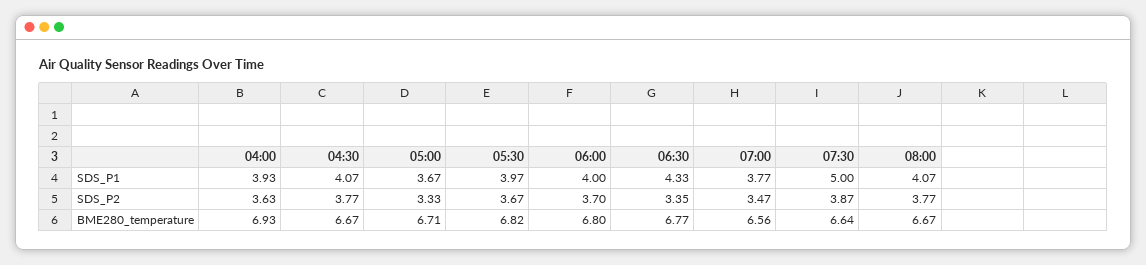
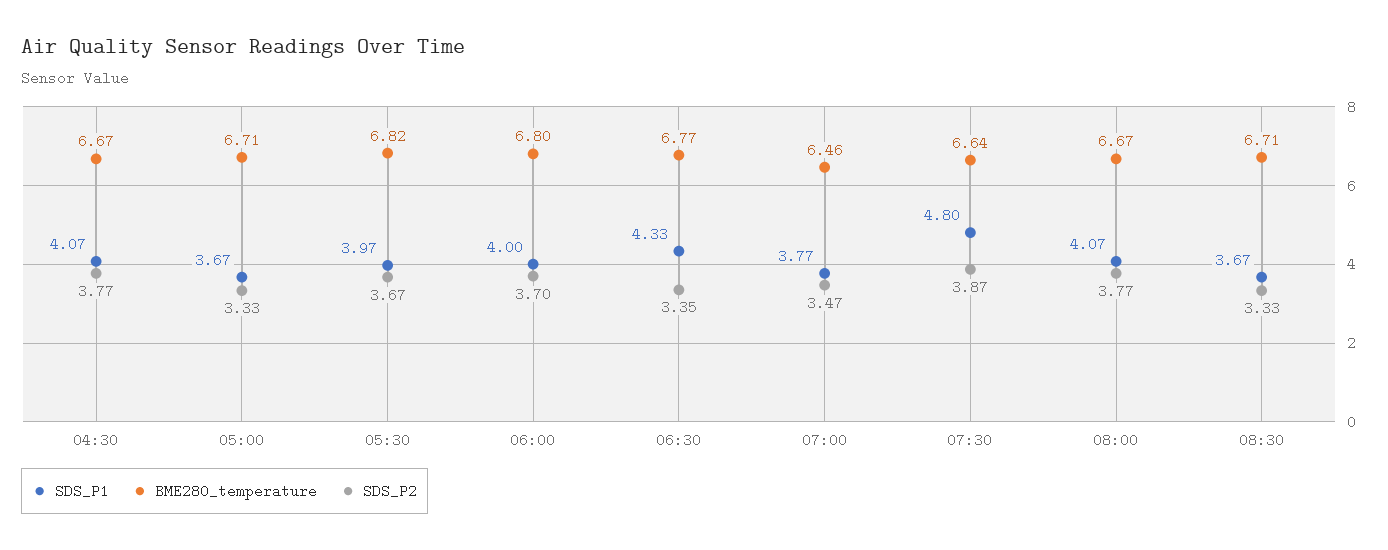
SDS_P1, 04:00: 3.93 -> none
SDS_P1, 07:30: 5 -> 4.8
SDS_P2, 04:00: 3.63 -> none
BME280_temperature, 04:00: 6.93 -> none
BME280_temperature, 07:00: 6.56 -> 6.46
SDS_P1, 08:30: none -> 3.67
BME280_temperature, 08:30: none -> 6.71
SDS_P2, 08:30: none -> 3.33

